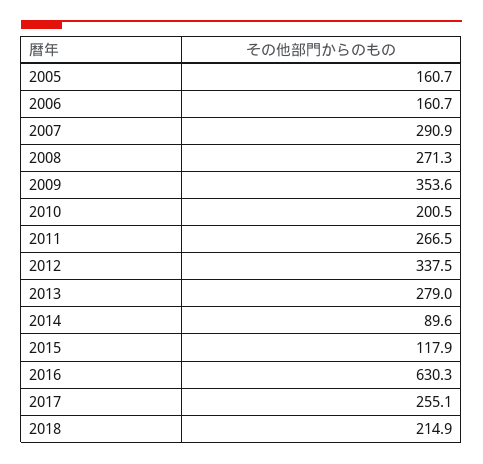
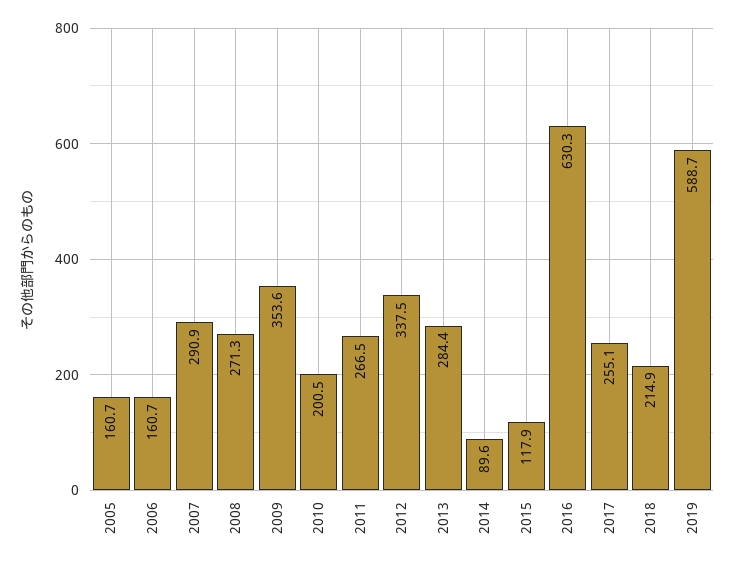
2013: 279 -> 284.4
2019: none -> 588.7

